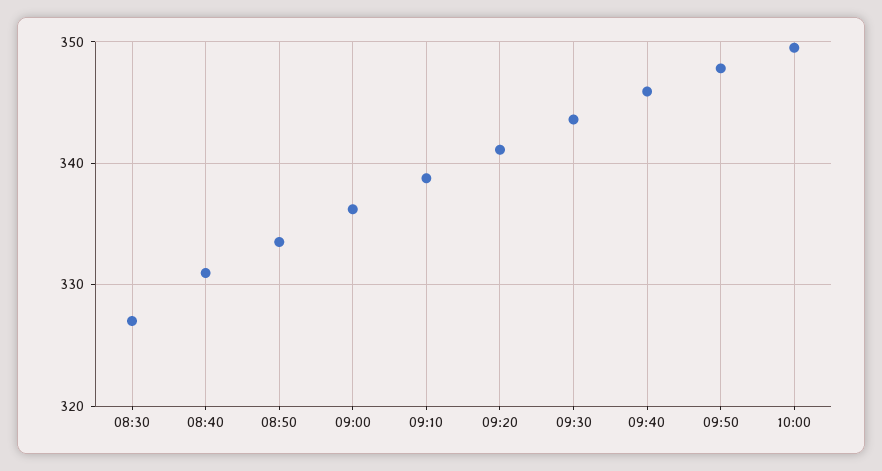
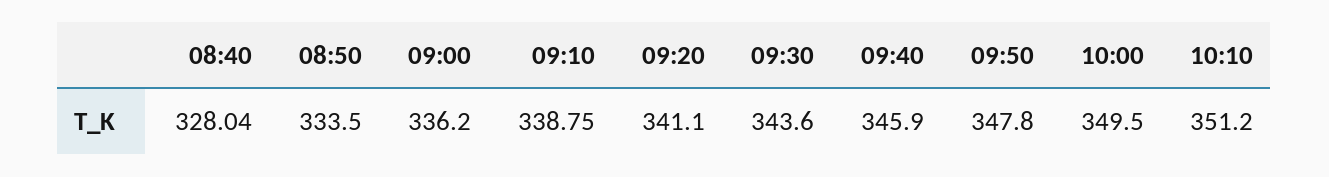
08:30: 327 -> none
08:40: 331 -> 328.04
10:10: none -> 351.2

